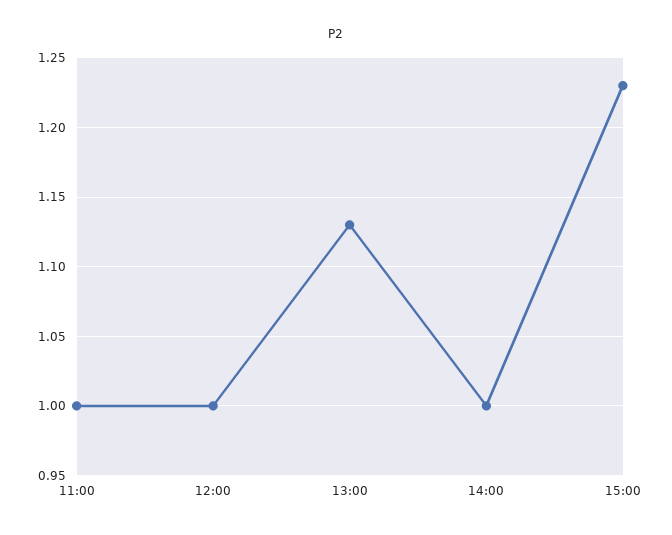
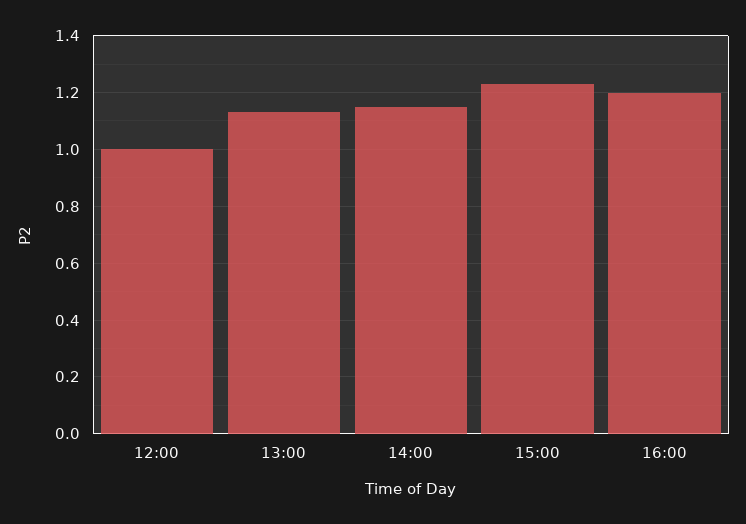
11:00: 1 -> none
14:00: 1 -> 1.15
16:00: none -> 1.2

